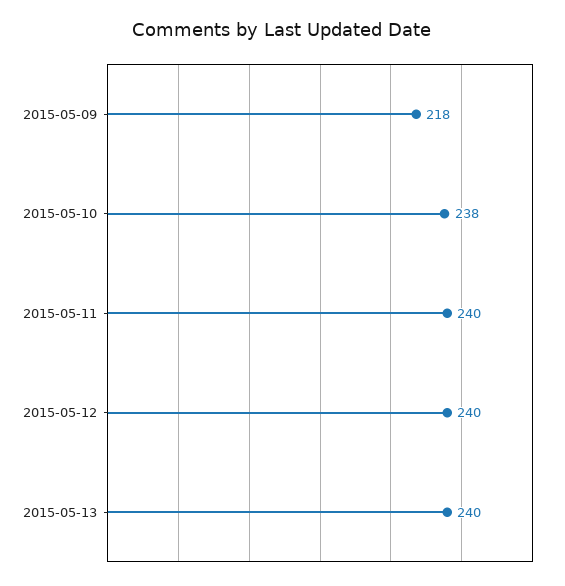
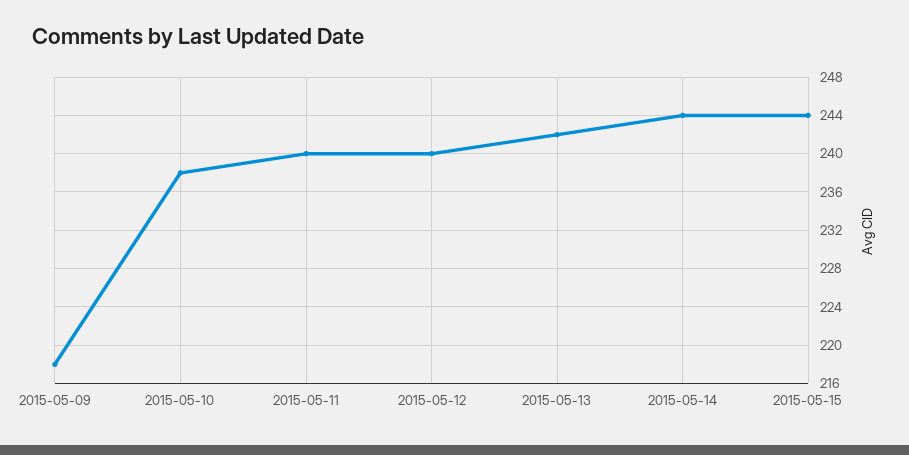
2015-05-13: 240 -> 242
2015-05-14: none -> 244
2015-05-15: none -> 244

